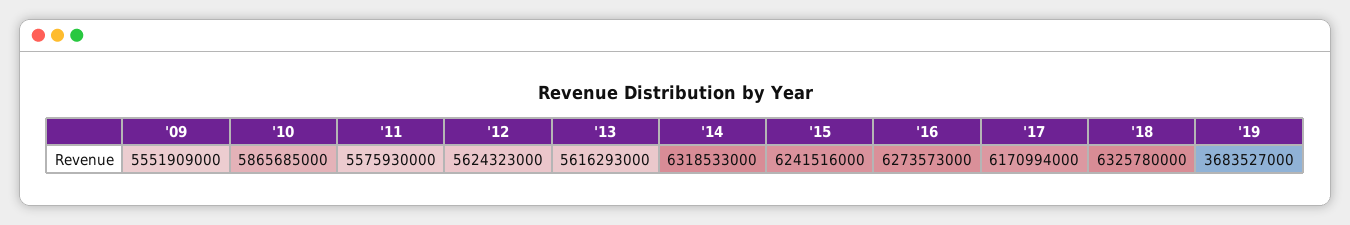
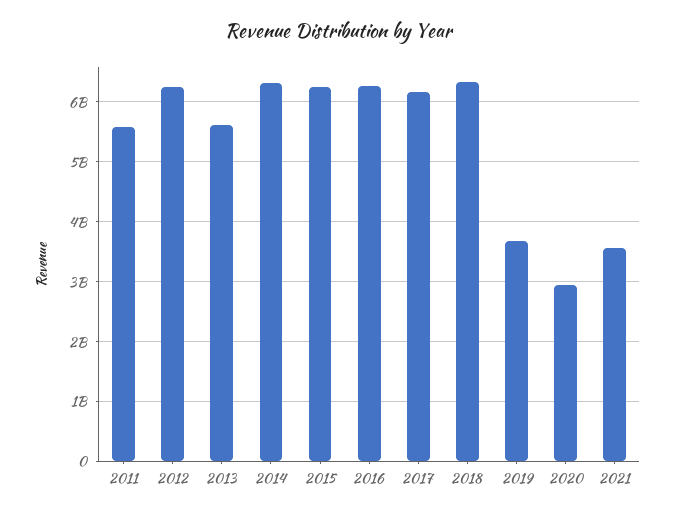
'09: 5551909000 -> none
'10: 5865685000 -> none
'12: 5624323000 -> 6200000000
2020: none -> 3000000000
2021: none -> 3600000000

